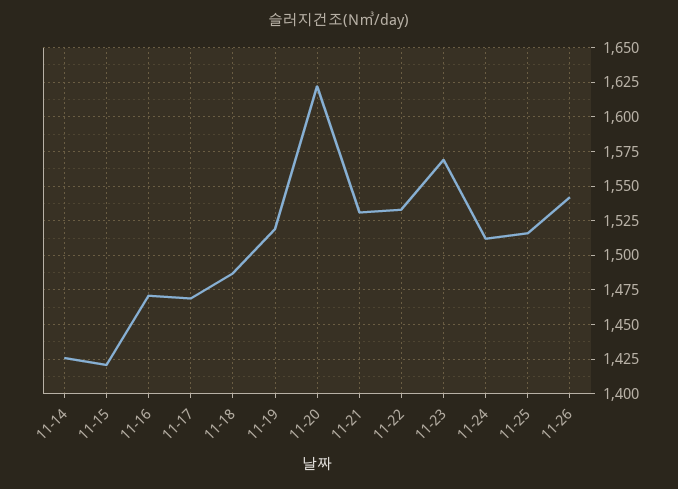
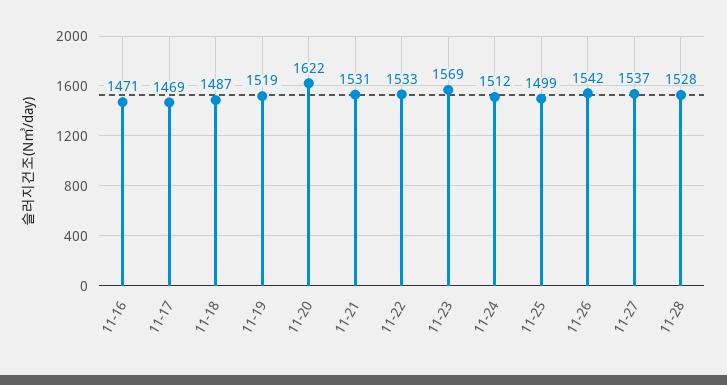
11-14: 1425 -> none
11-15: 1420 -> none
11-25: 1515 -> 1499
11-27: none -> 1537
11-28: none -> 1528

